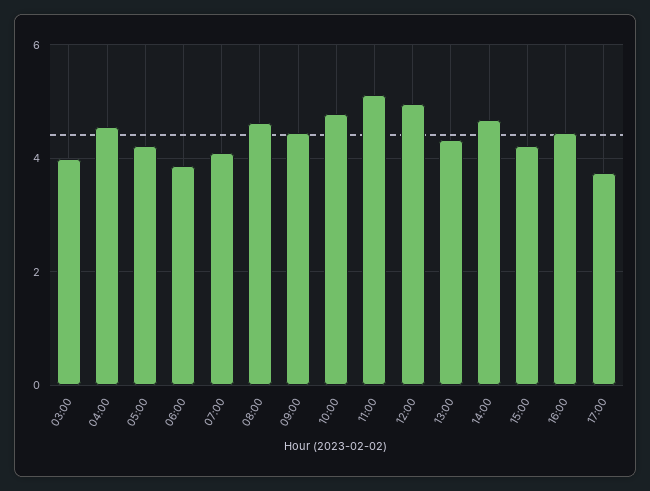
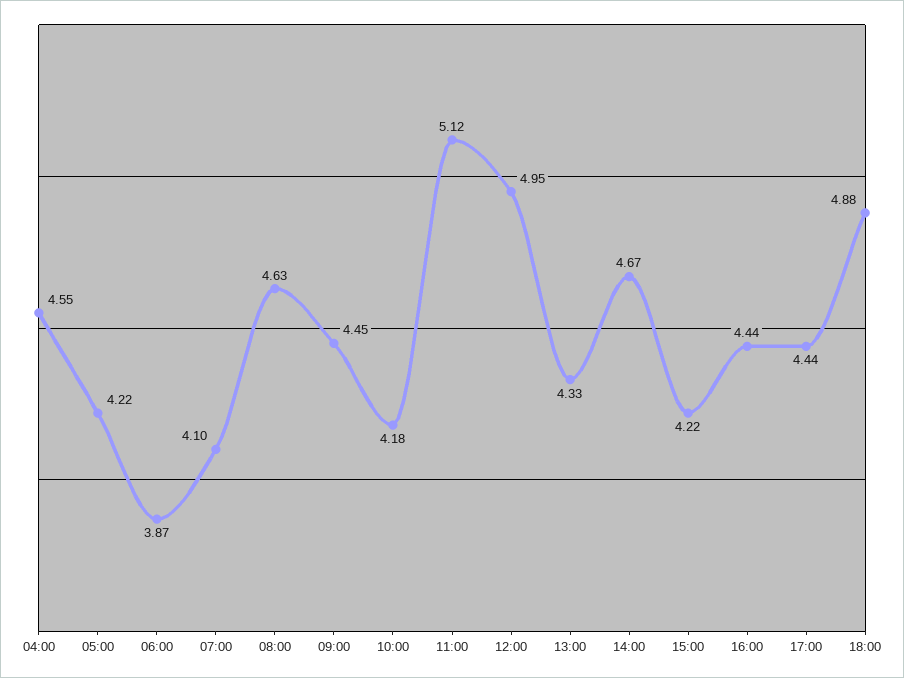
03:00: 4 -> none
10:00: 4.8 -> 4.18
17:00: 3.8 -> 4.44
18:00: none -> 4.88

